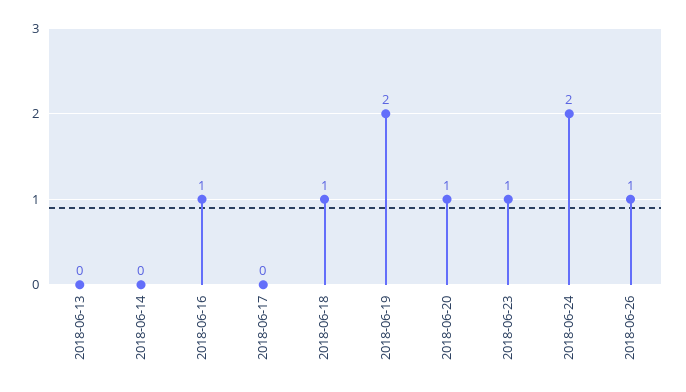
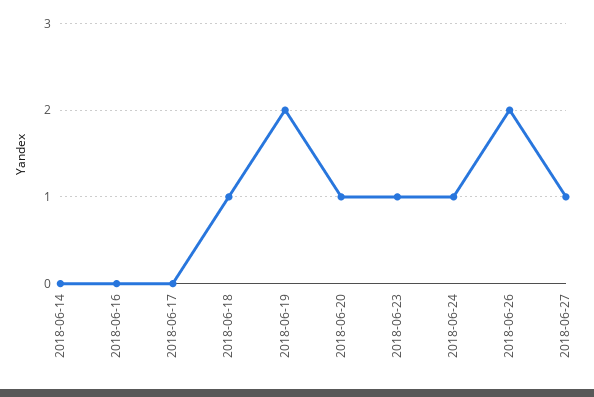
2018-06-13: 0 -> none
2018-06-16: 1 -> 0
2018-06-24: 2 -> 1
2018-06-26: 1 -> 2
2018-06-27: none -> 1

